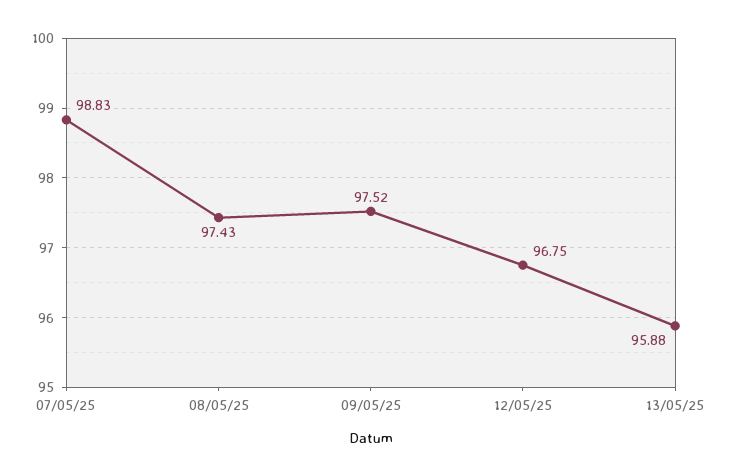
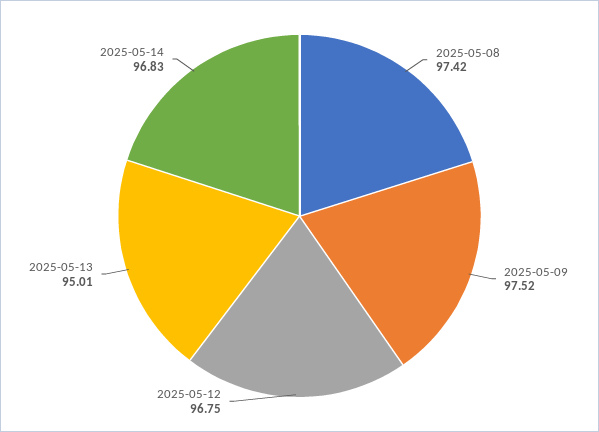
07/05/25: 98.83 -> none
08/05/25: 97.43 -> 97.42
13/05/25: 95.88 -> 95.01
2025-05-14: none -> 96.83

